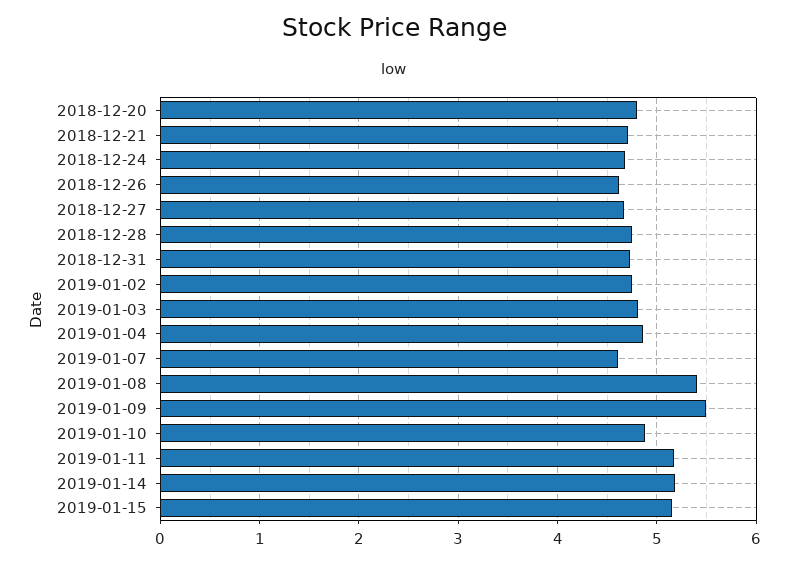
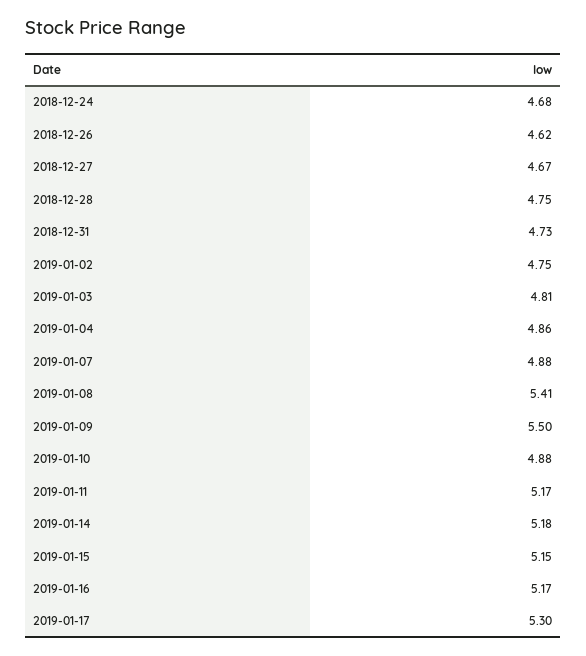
2018-12-20: 4.8 -> none
2018-12-21: 4.7 -> none
2019-01-07: 4.6 -> 4.88
2019-01-16: none -> 5.17
2019-01-17: none -> 5.3

